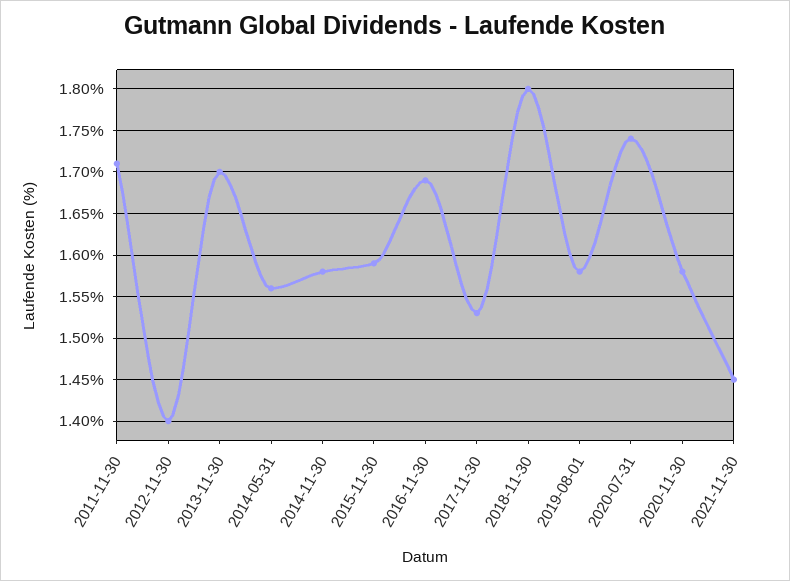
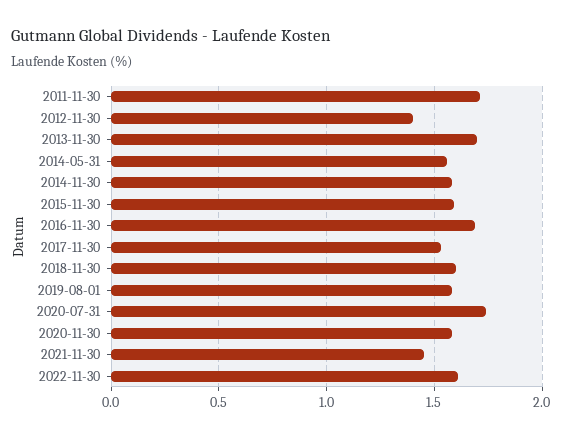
2018-11-30: 1.8 -> 1.6
2022-11-30: none -> 1.6

